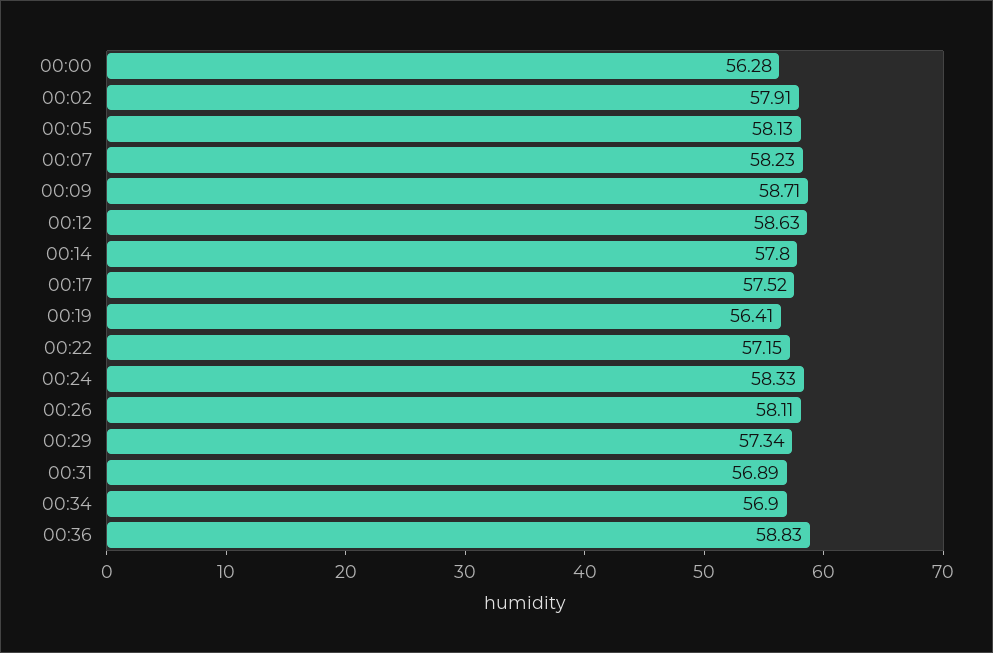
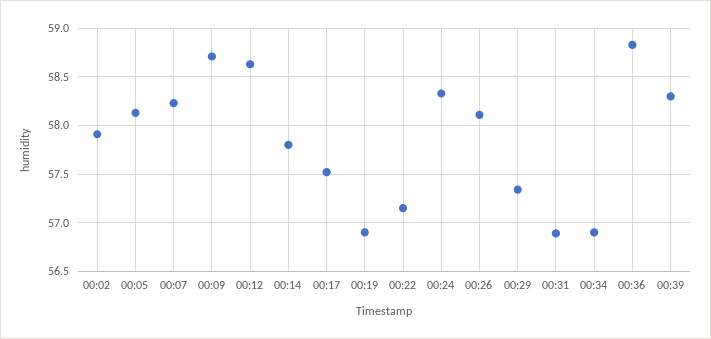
00:00: 56.28 -> none
00:19: 56.41 -> 56.9
00:39: none -> 58.3

